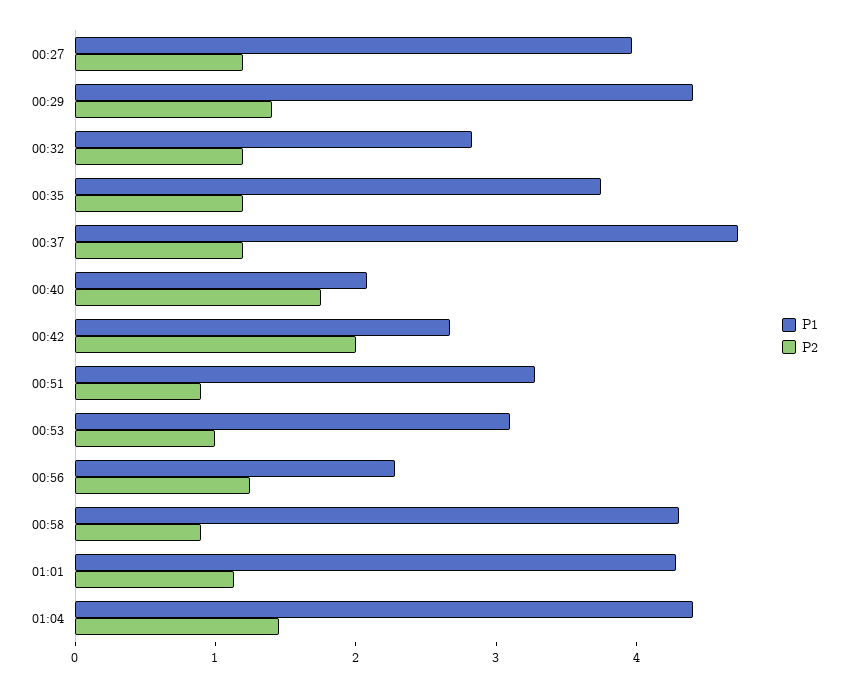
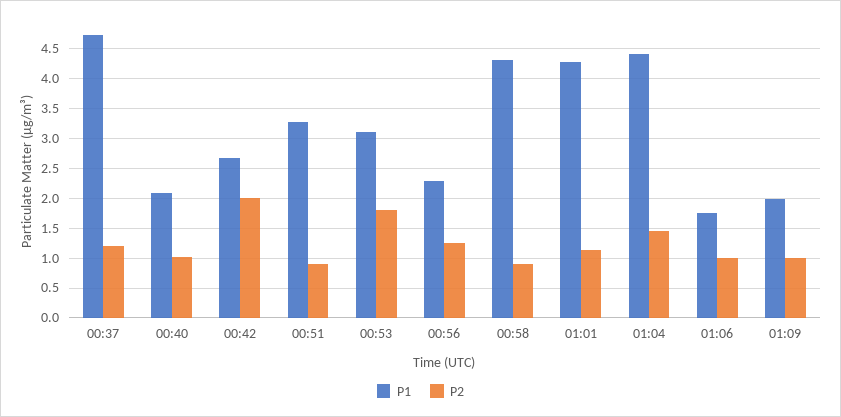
P1, 00:27: 4 -> none
P2, 00:27: 1.2 -> none
P1, 00:29: 4.4 -> none
P2, 00:29: 1.4 -> none
P1, 00:32: 2.8 -> none
P2, 00:32: 1.2 -> none
P1, 00:35: 3.8 -> none
P2, 00:35: 1.2 -> none
P2, 00:40: 1.8 -> 1
P2, 00:53: 1 -> 1.75
P1, 01:06: none -> 1.75
P2, 01:06: none -> 1
P1, 01:09: none -> 2
P2, 01:09: none -> 1

